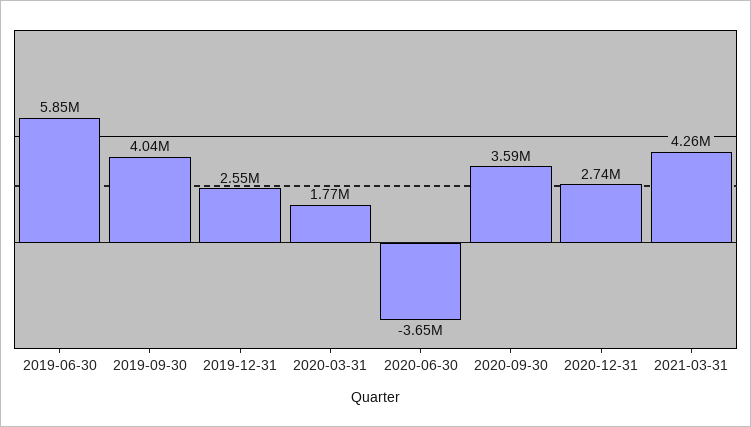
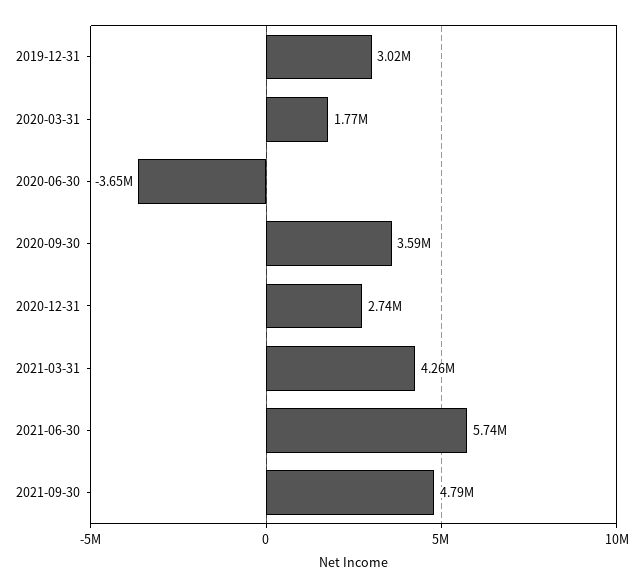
2019-06-30: 5850000 -> none
2019-09-30: 4040000 -> none
2019-12-31: 2550000 -> 3020000
2021-06-30: none -> 5740000
2021-09-30: none -> 4790000

